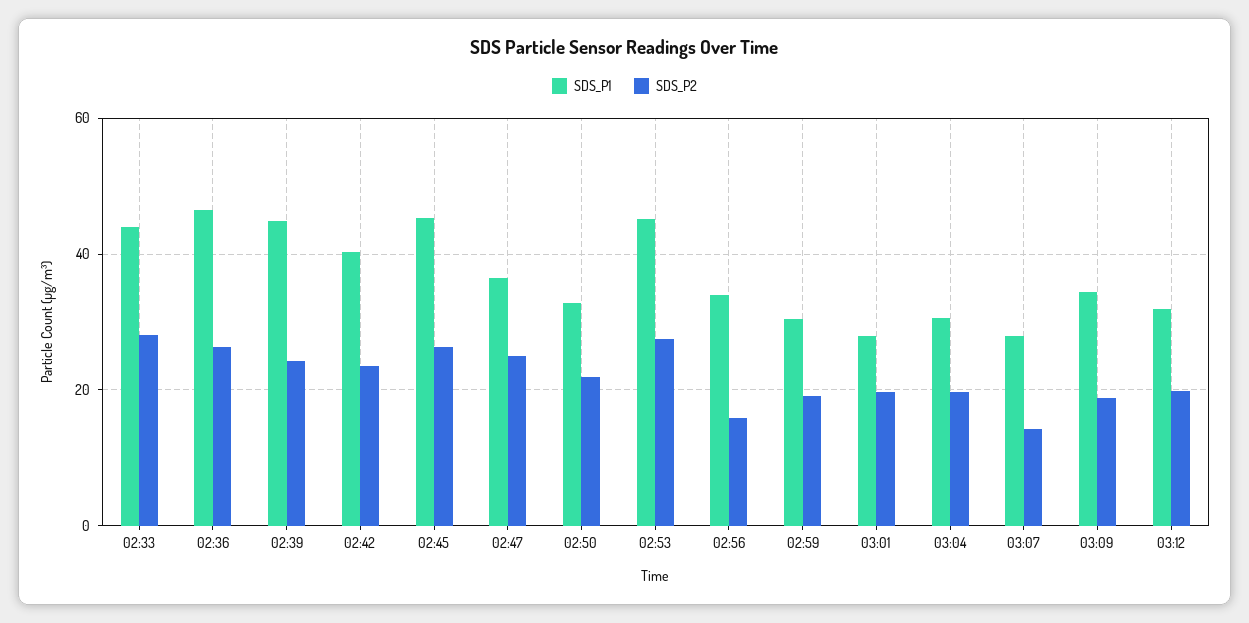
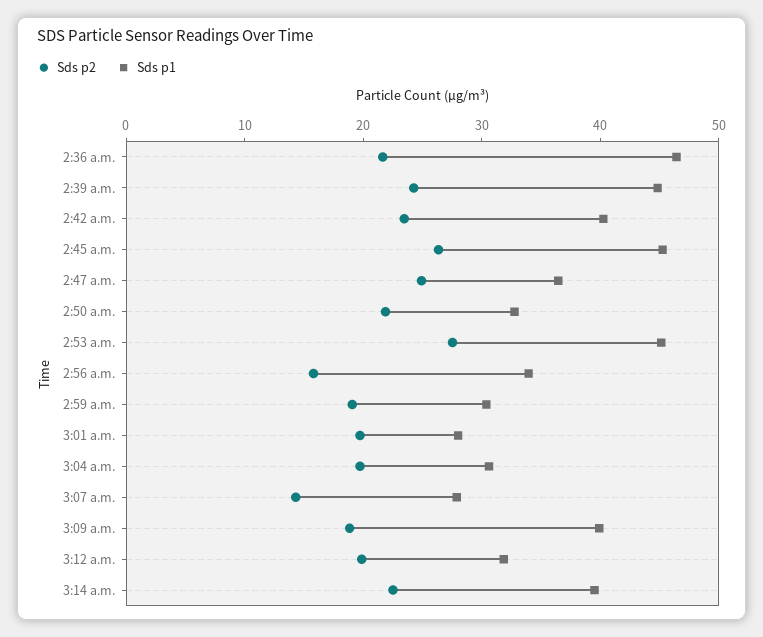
SDS_P1, 02:33: 44 -> none
SDS_P2, 02:33: 28 -> none
SDS_P2, 02:36: 26 -> 22
SDS_P1, 03:09: 34 -> 40
SDS_P2, 3:14 a.m.: none -> 22
SDS_P1, 3:14 a.m.: none -> 40

